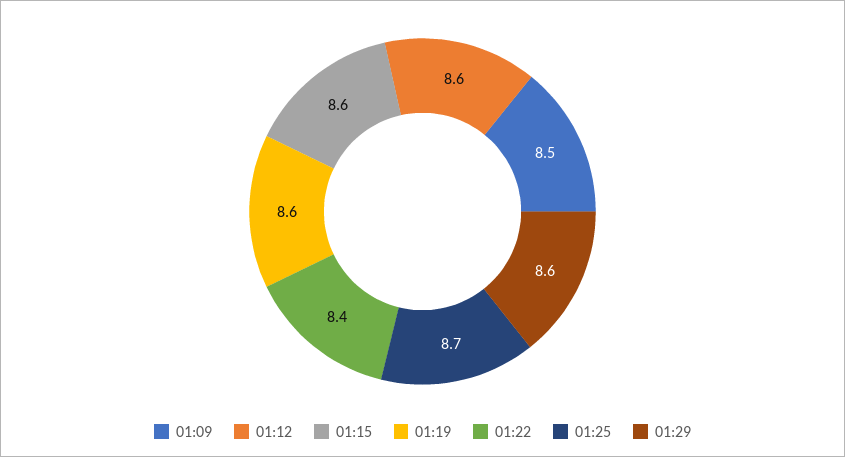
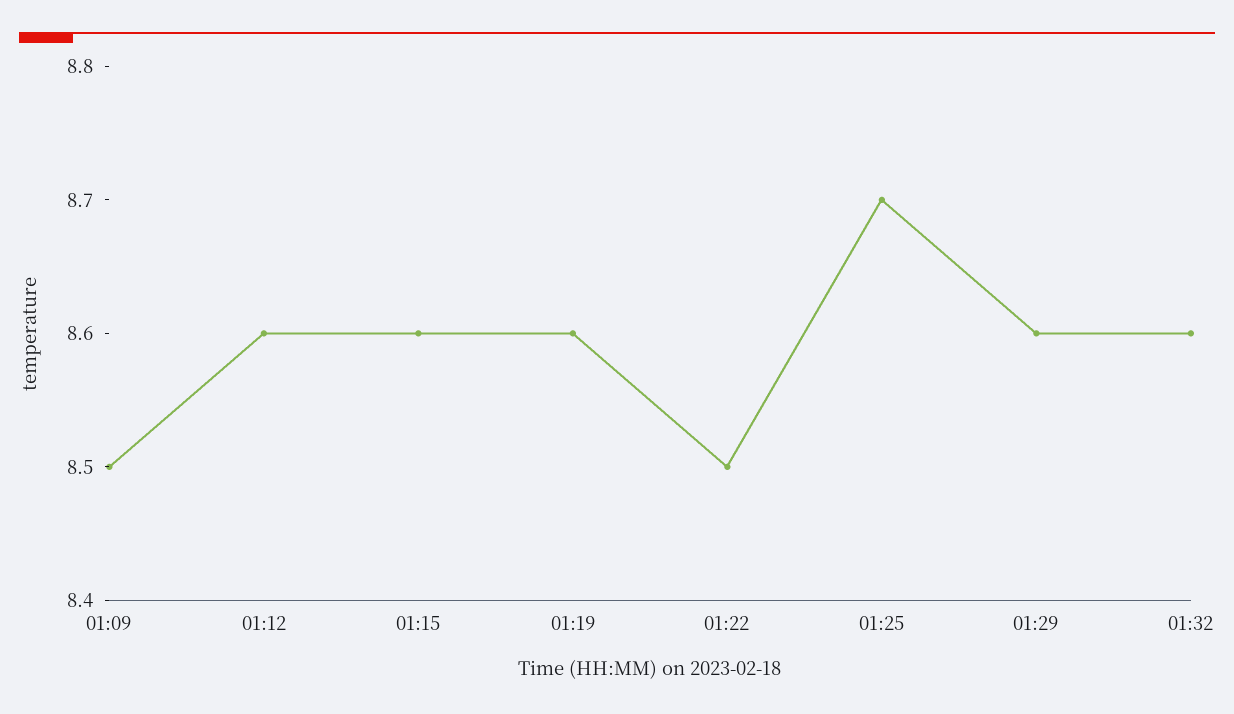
01:22: 8.4 -> 8.5
01:32: none -> 8.6

